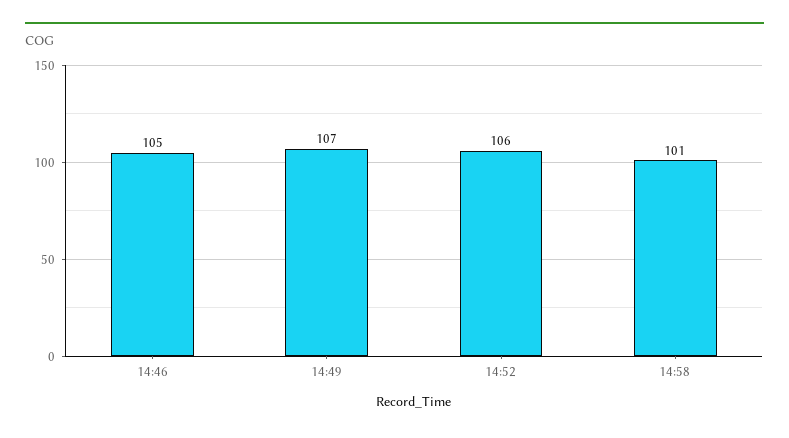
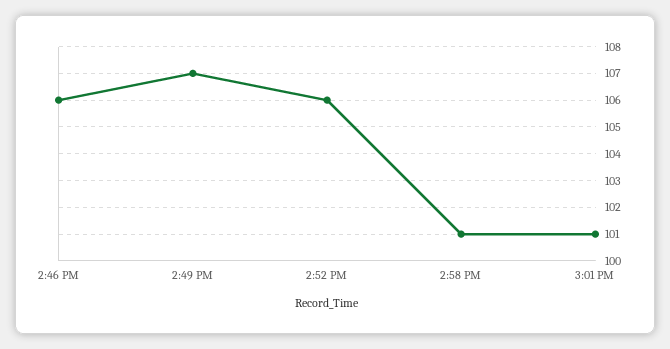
14:46: 105 -> 106
3:01 PM: none -> 101

